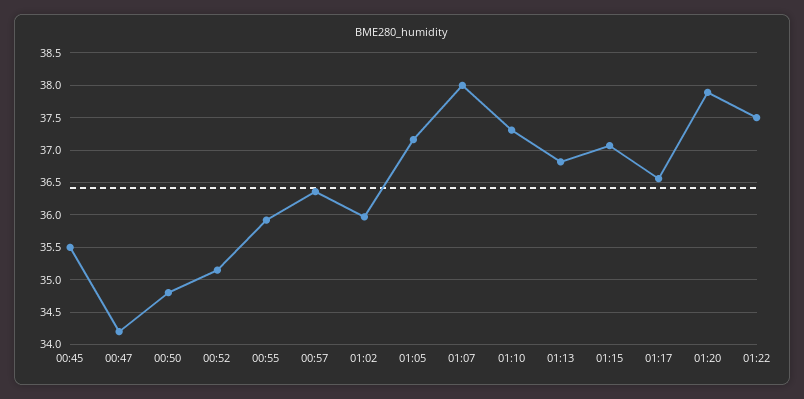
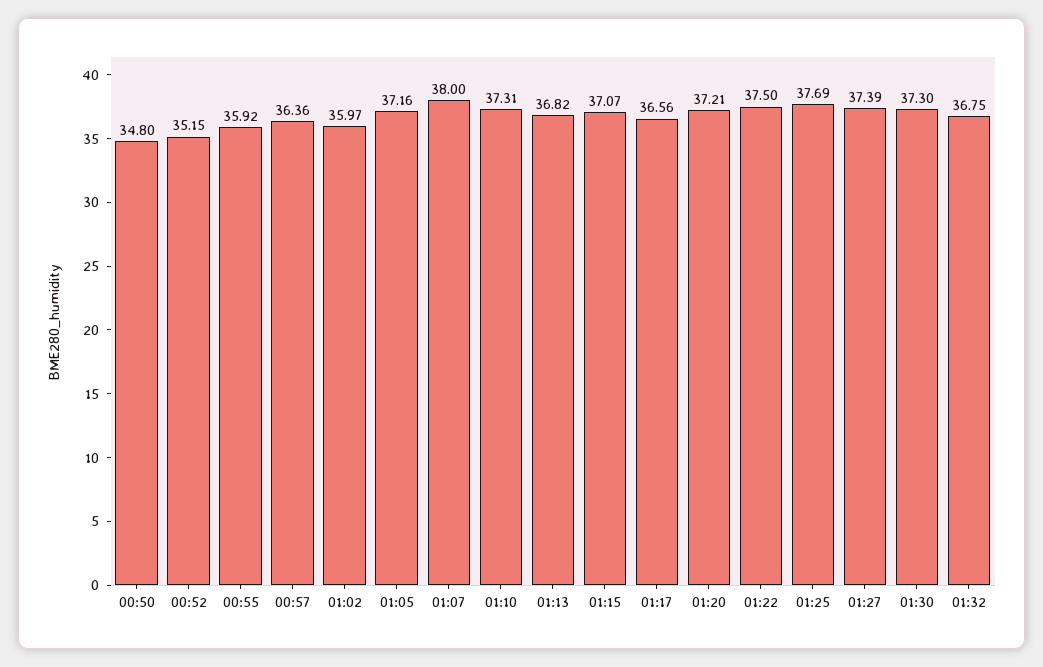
00:45: 35.5 -> none
00:47: 34.2 -> none
01:20: 37.9 -> 37.21
01:25: none -> 37.69
01:27: none -> 37.39
01:30: none -> 37.3
01:32: none -> 36.75

